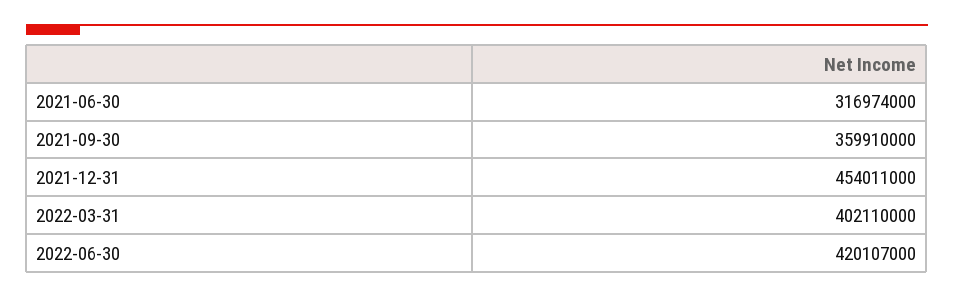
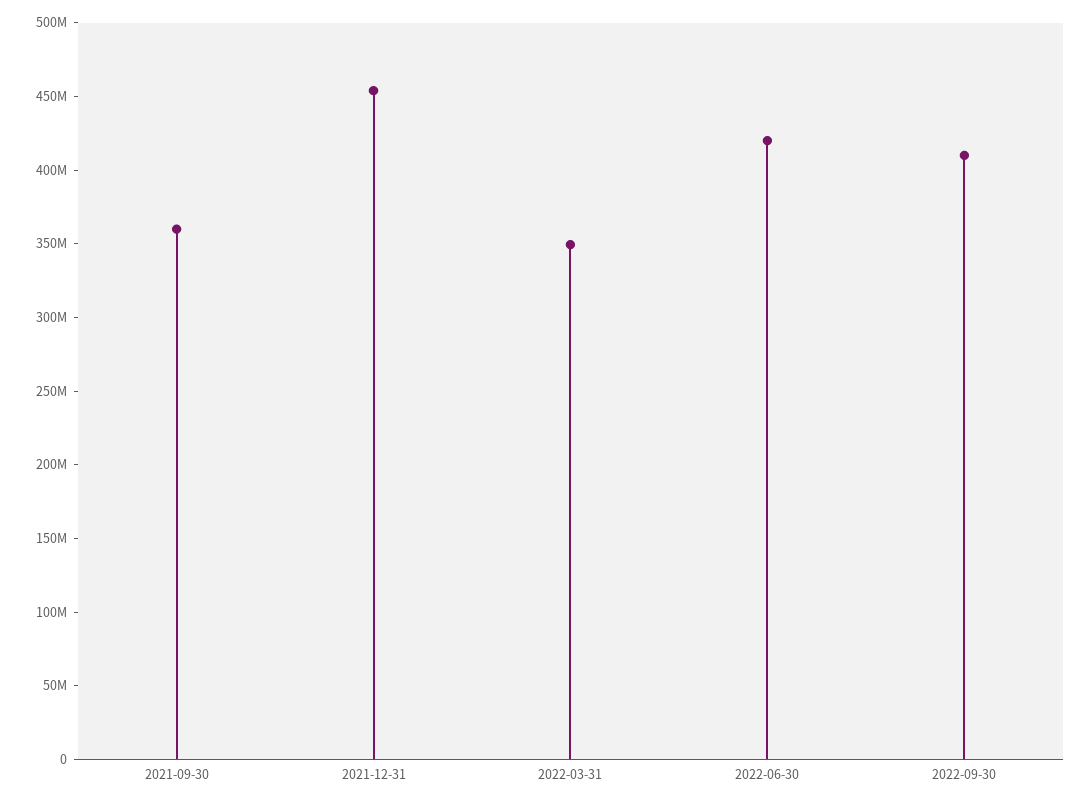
2021-06-30: 316974000 -> none
2022-03-31: 402110000 -> 350000000
2022-09-30: none -> 410000000

